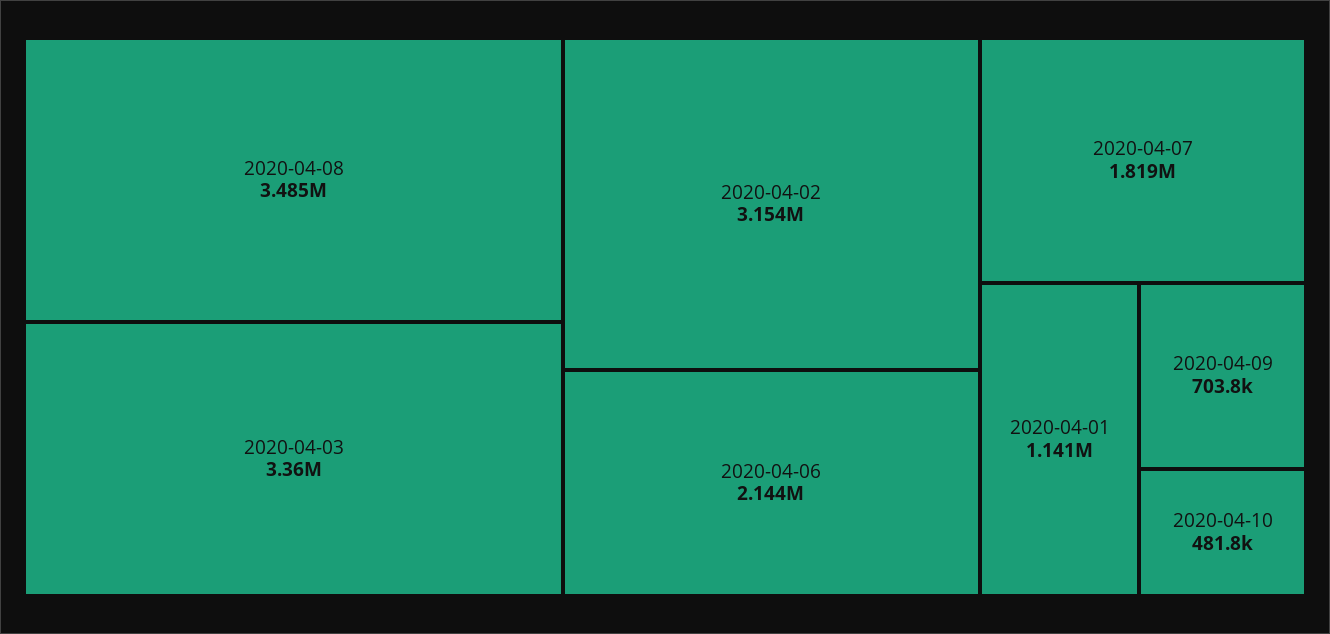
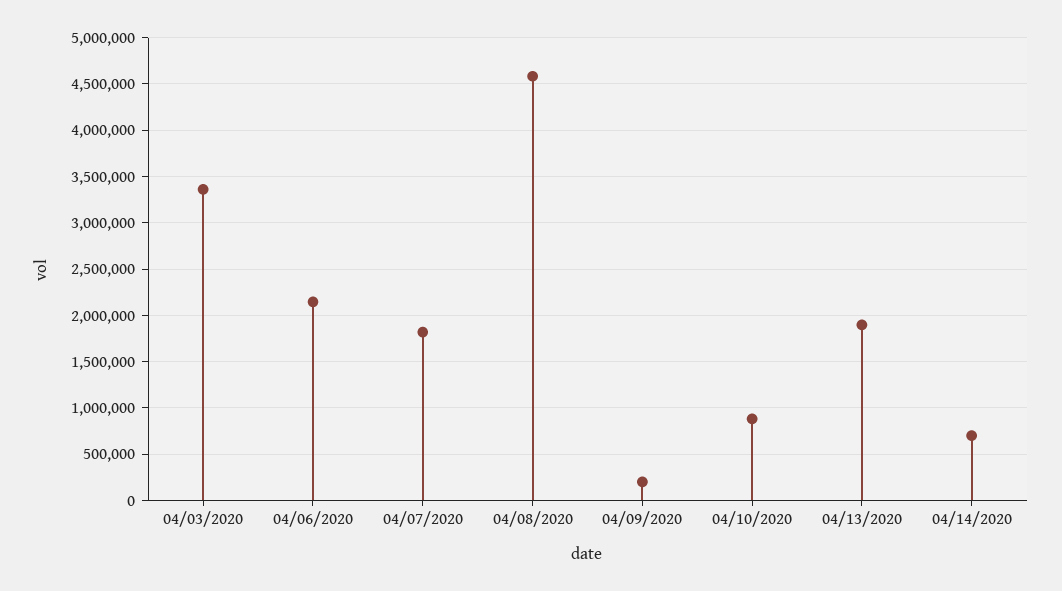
2020-04-08: 3485000 -> 4600000
2020-04-02: 3154000 -> none
2020-04-01: 1141000 -> none
2020-04-09: 703800 -> 200000
2020-04-10: 481800 -> 900000
04/13/2020: none -> 1900000
04/14/2020: none -> 700000

